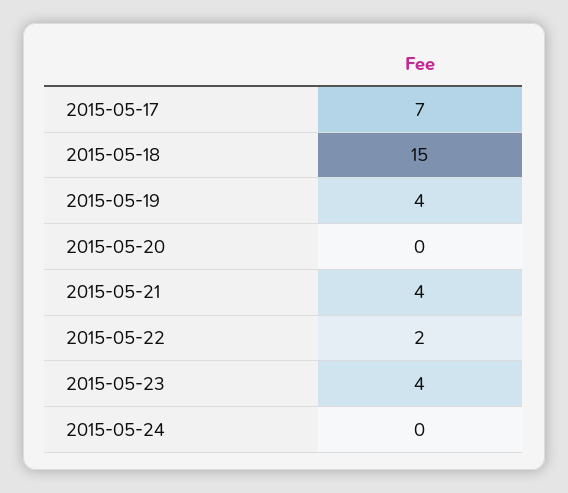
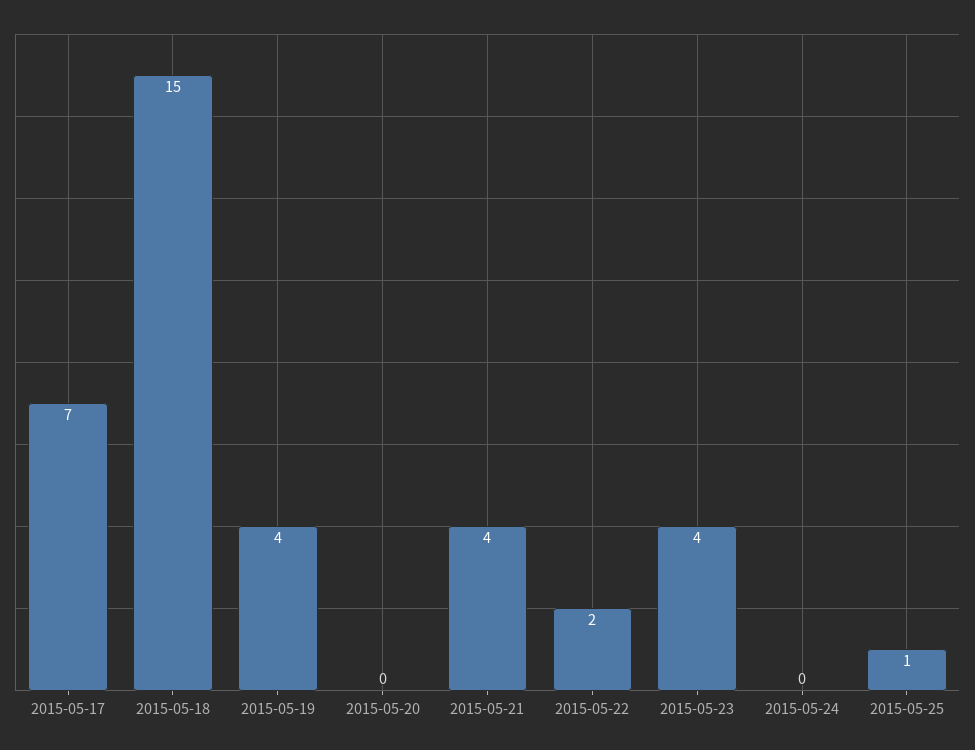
2015-05-25: none -> 1

